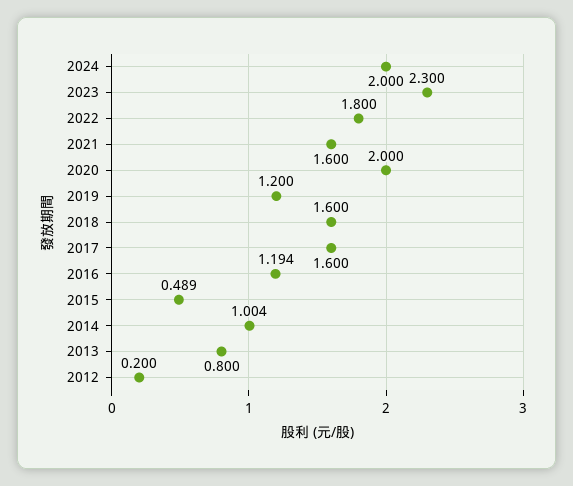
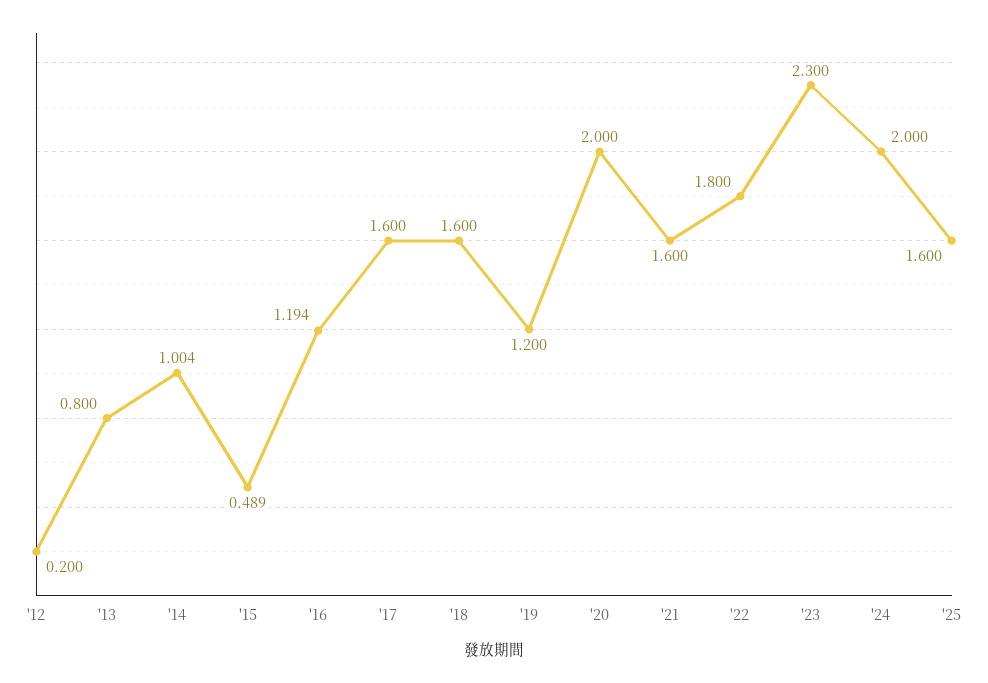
'25: none -> 1.6

